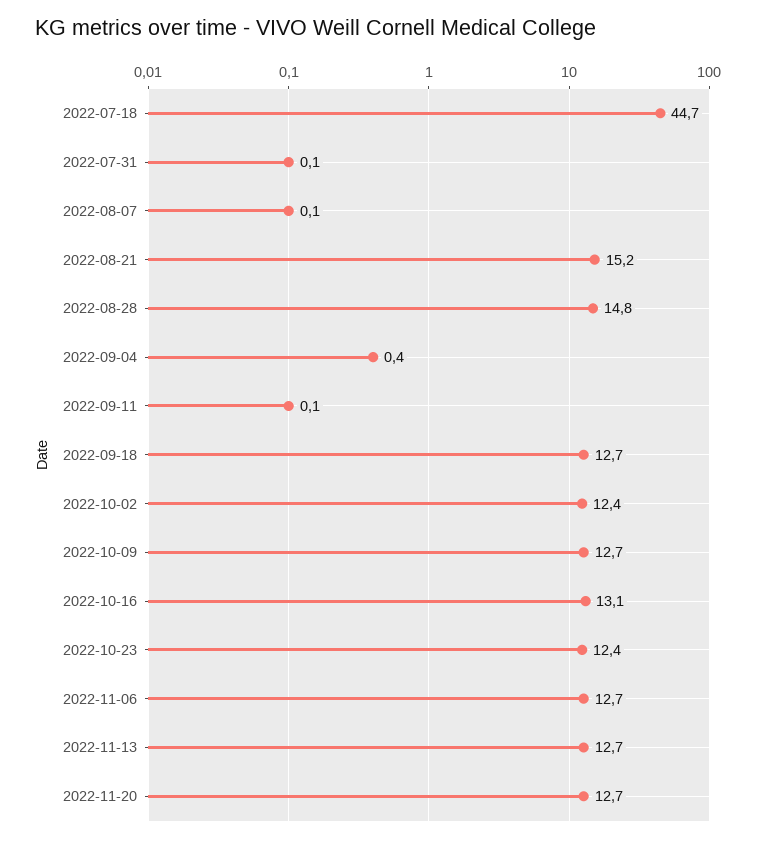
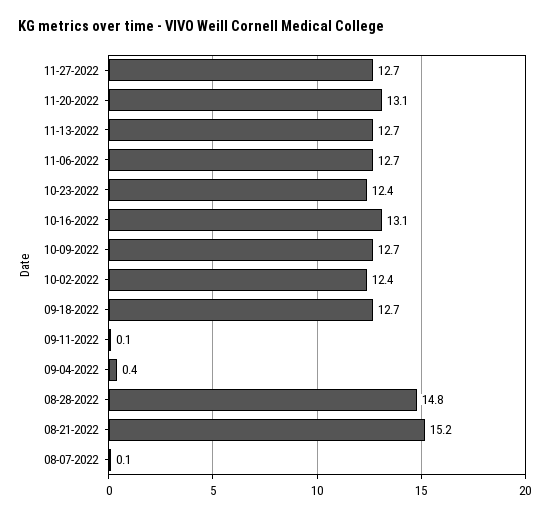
2022-07-18: 44.7 -> none
2022-07-31: 0.1 -> none
2022-11-20: 12.7 -> 13.1
11-27-2022: none -> 12.7

